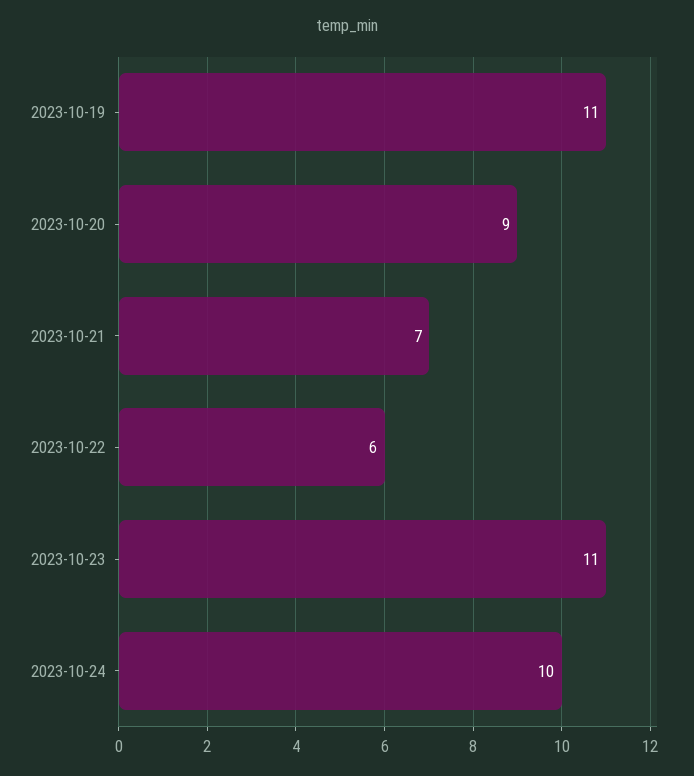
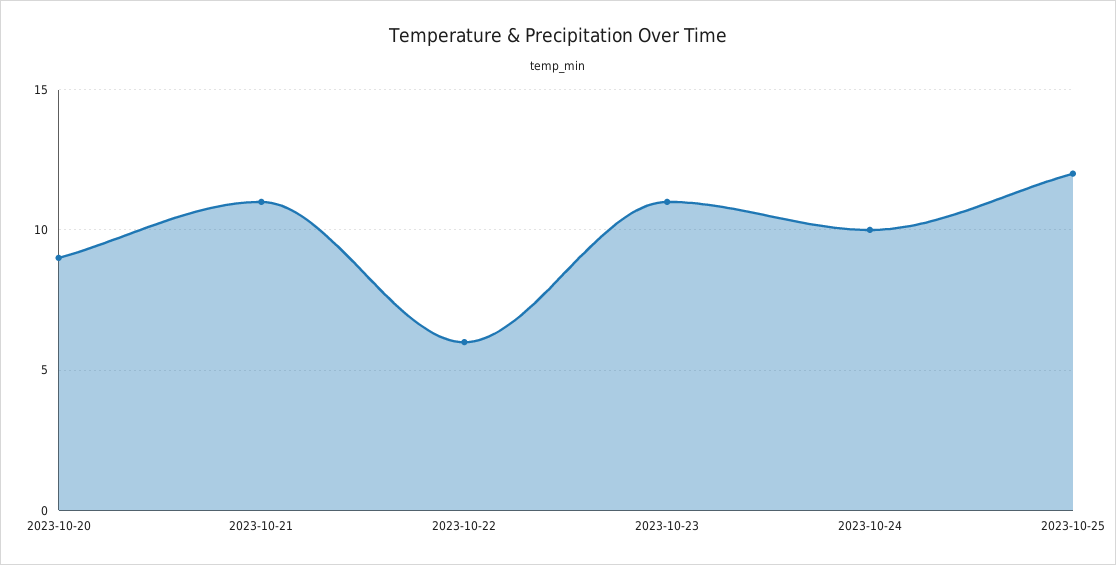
2023-10-19: 11 -> none
2023-10-21: 7 -> 11
2023-10-25: none -> 12

